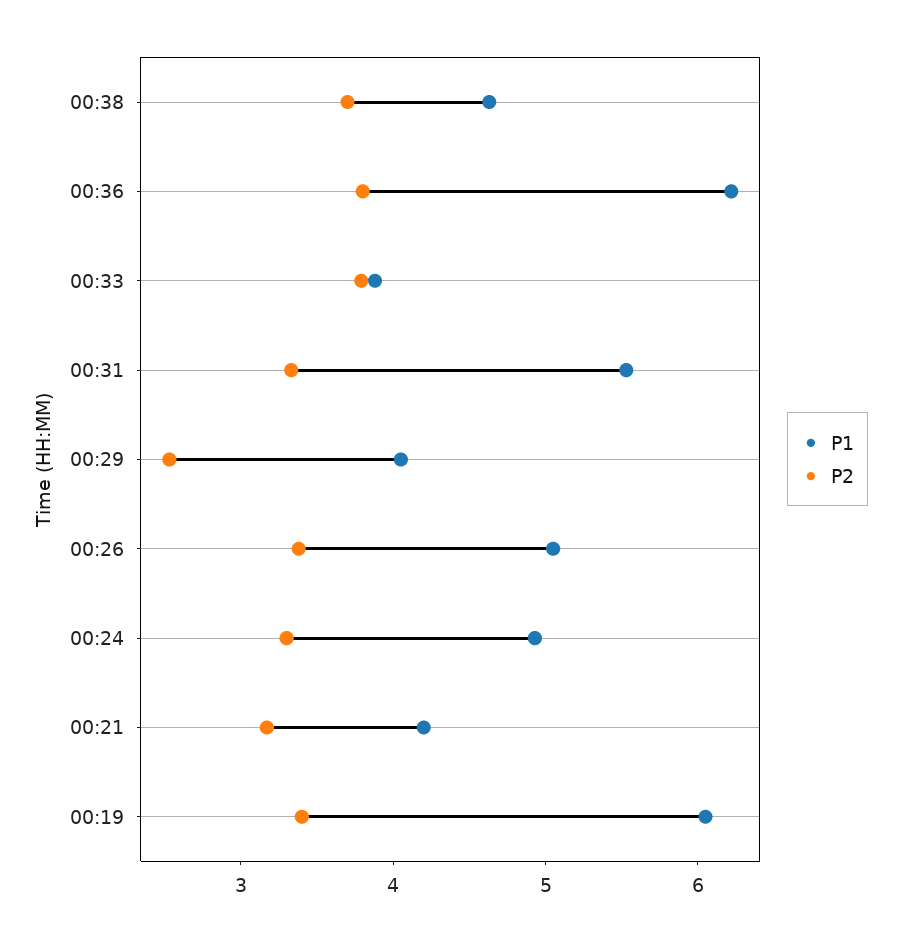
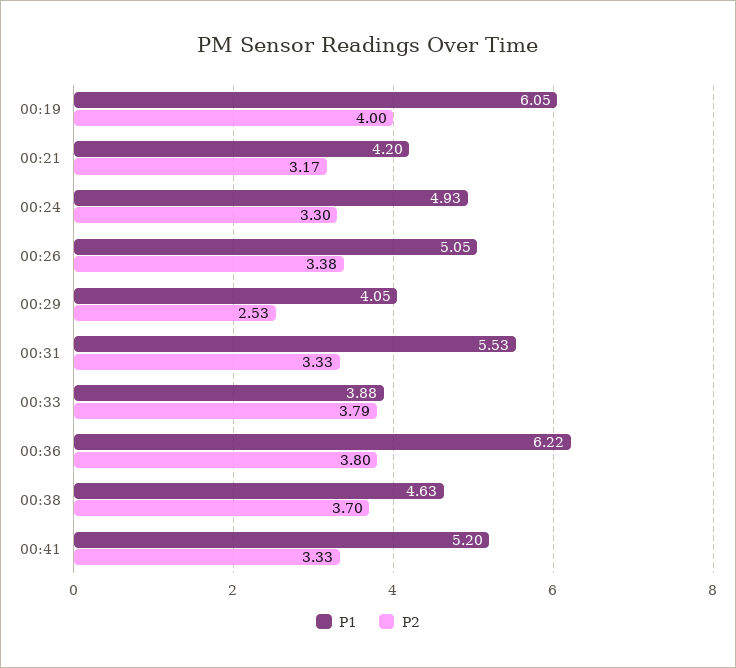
P2, 00:19: 3.4 -> 4
P1, 00:41: none -> 5.2
P2, 00:41: none -> 3.33

